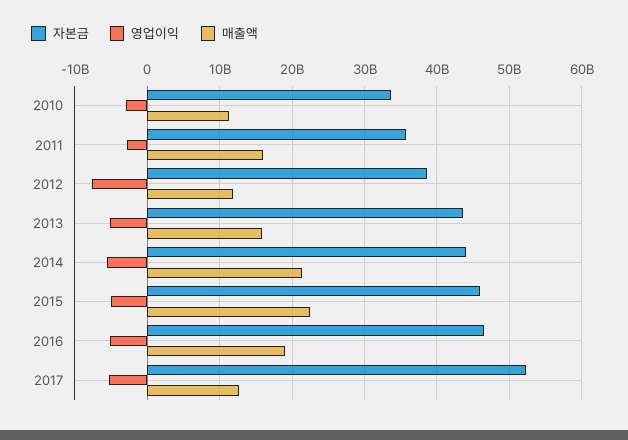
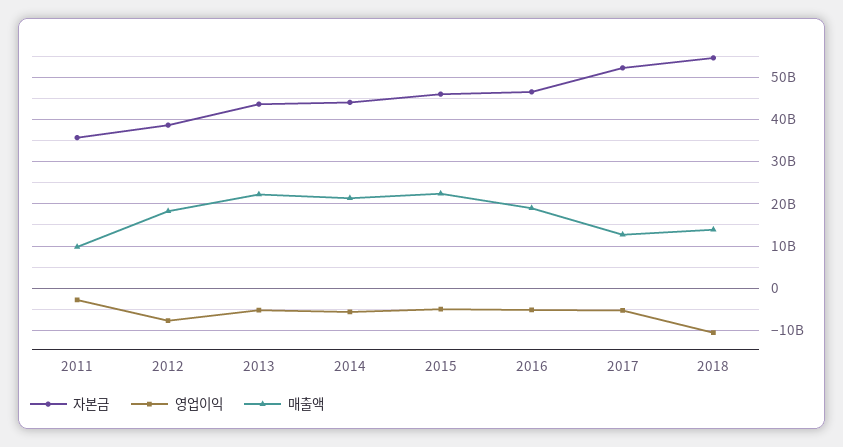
자본금, 2010: 34000000000 -> none
영업이익, 2010: -3000000000 -> none
매출액, 2010: 11000000000 -> none
매출액, 2011: 16000000000 -> 10000000000
매출액, 2012: 12000000000 -> 18000000000
매출액, 2013: 16000000000 -> 22000000000
자본금, 2018: none -> 54000000000
영업이익, 2018: none -> -10000000000
매출액, 2018: none -> 14000000000

